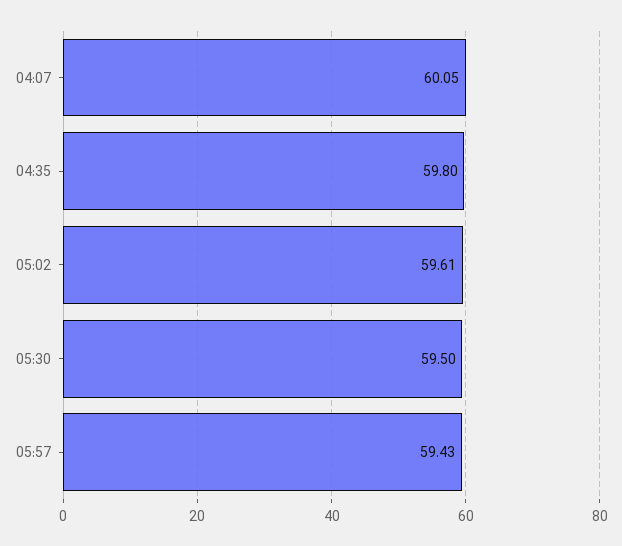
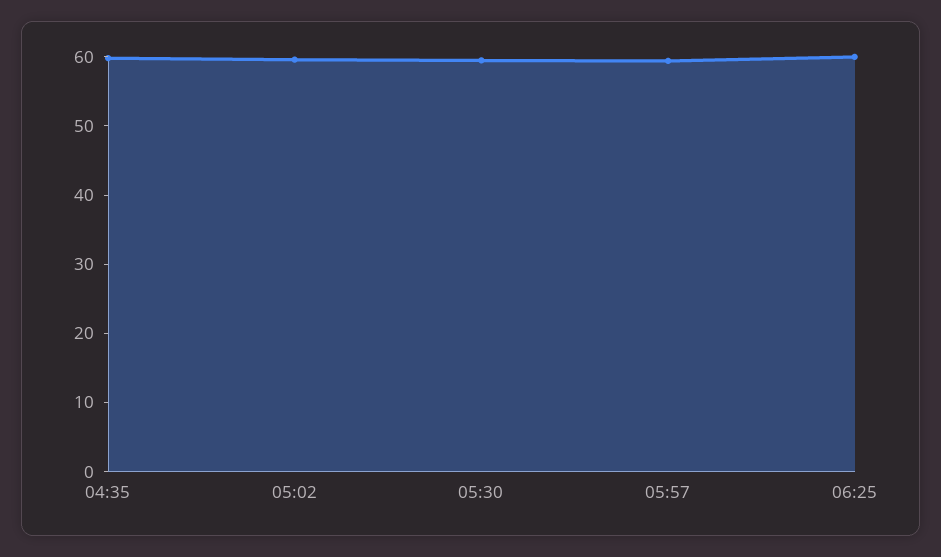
04:07: 60.05 -> none
06:25: none -> 60

